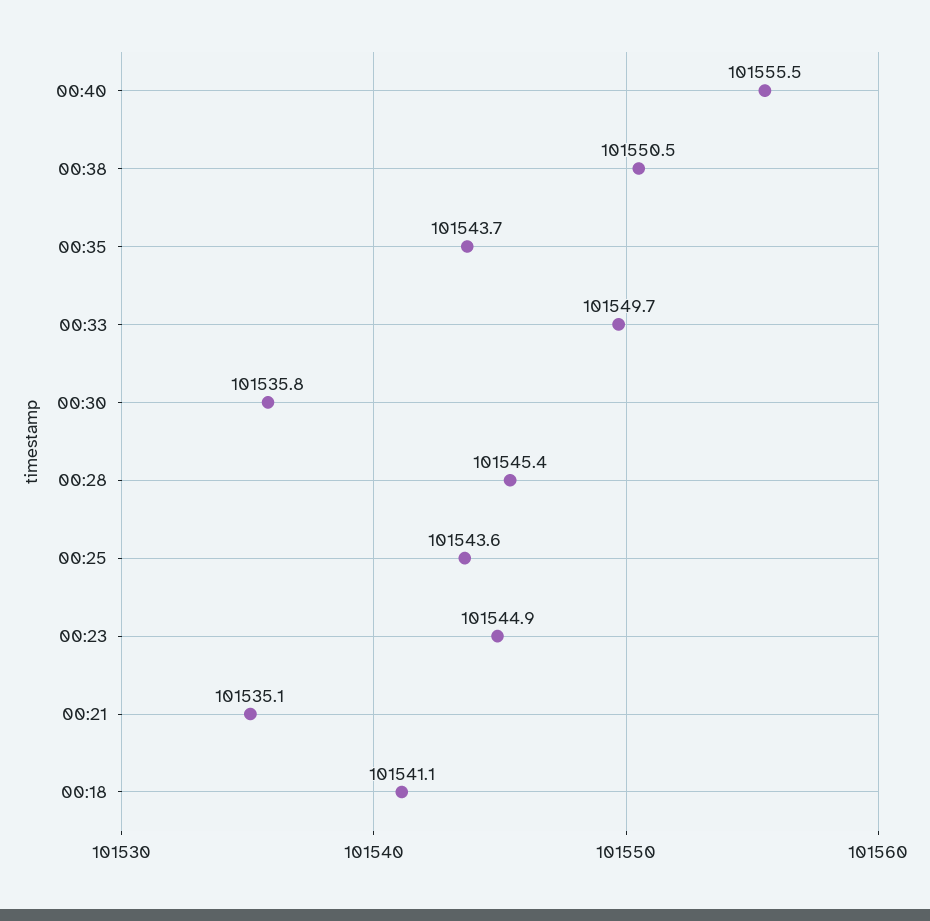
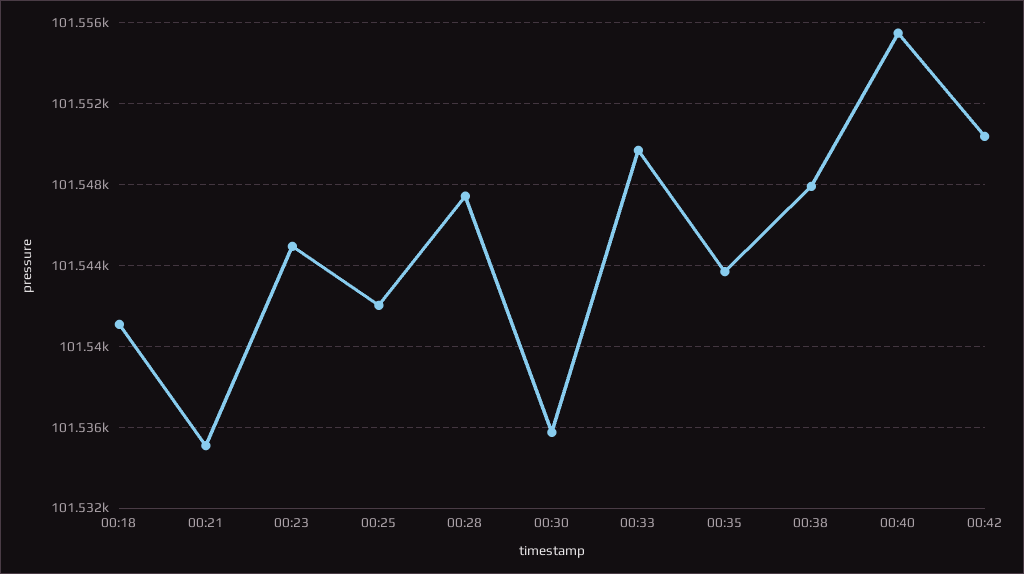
00:38: 101550.5 -> 101548
00:28: 101545.4 -> 101547.5
00:25: 101543.6 -> 101542
00:42: none -> 101550.5

